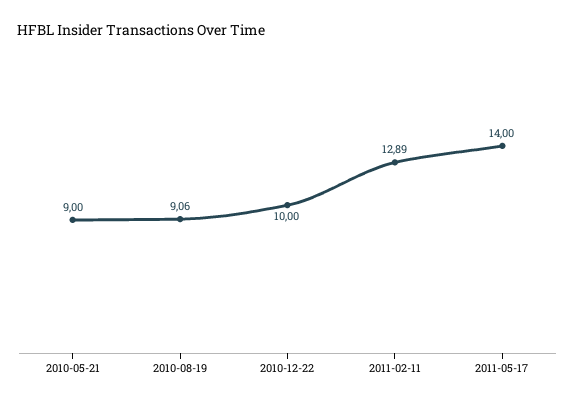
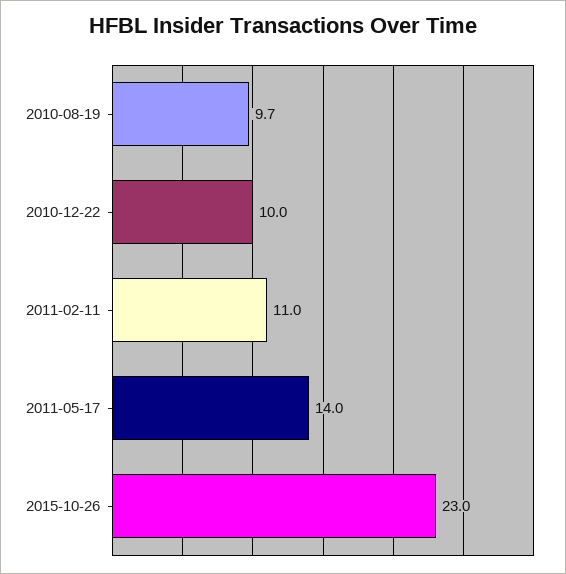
2010-05-21: 9 -> none
2010-08-19: 9.06 -> 9.7
2011-02-11: 12.89 -> 11
2015-10-26: none -> 23

